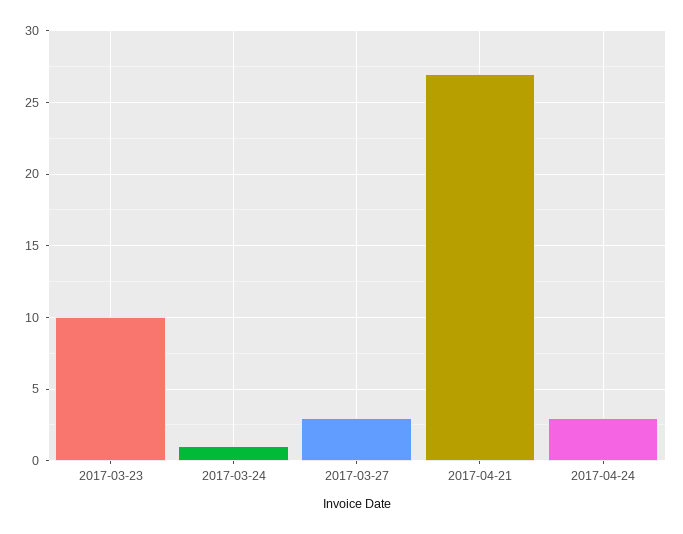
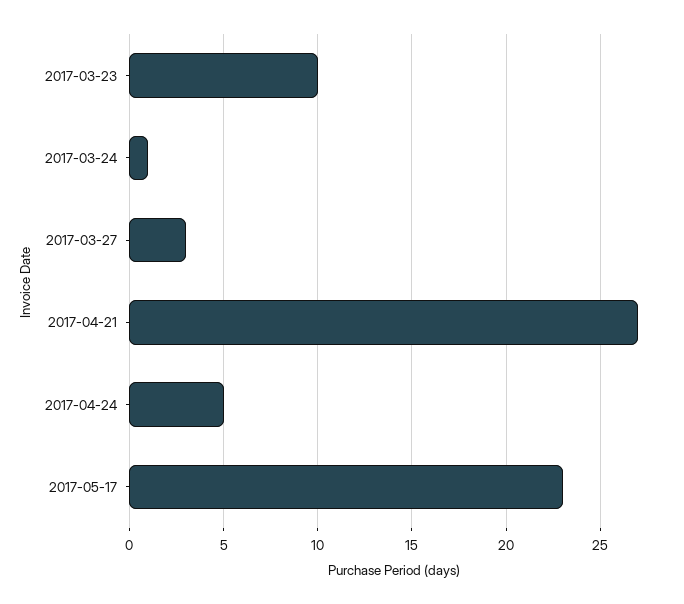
2017-04-24: 3 -> 5
2017-05-17: none -> 23

